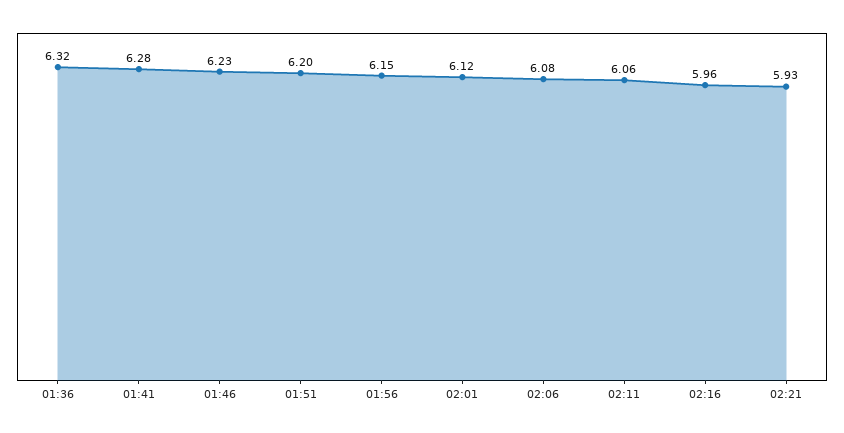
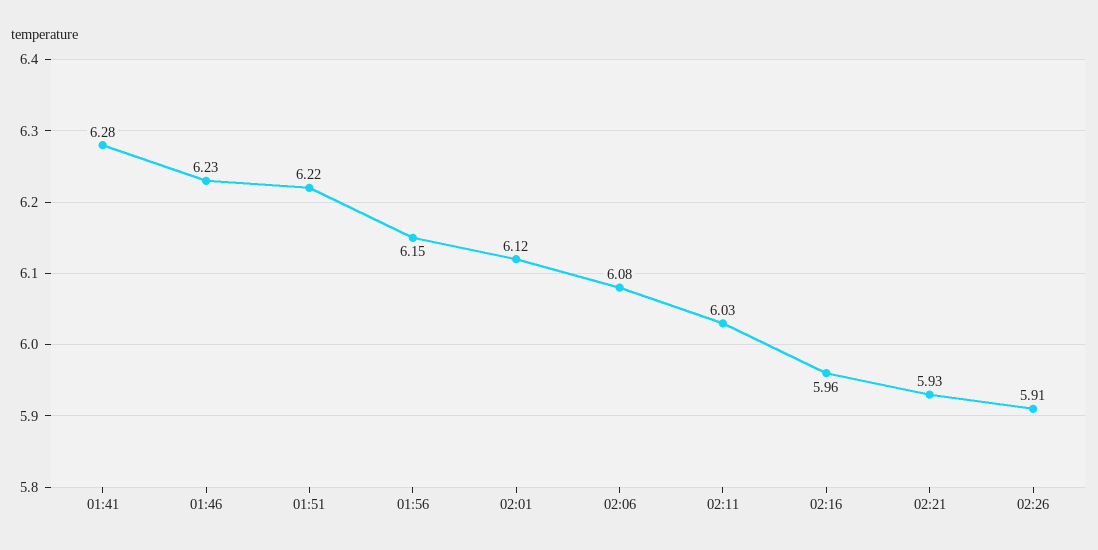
01:36: 6.32 -> none
01:51: 6.2 -> 6.22
02:11: 6.06 -> 6.03
02:26: none -> 5.91

